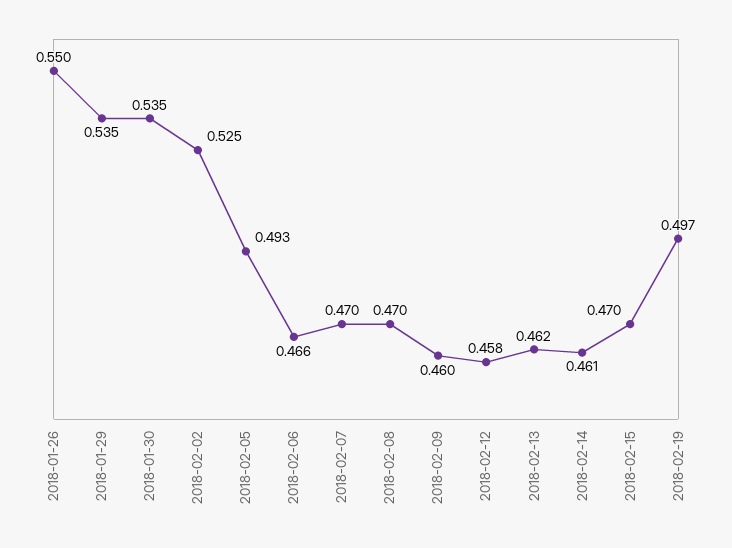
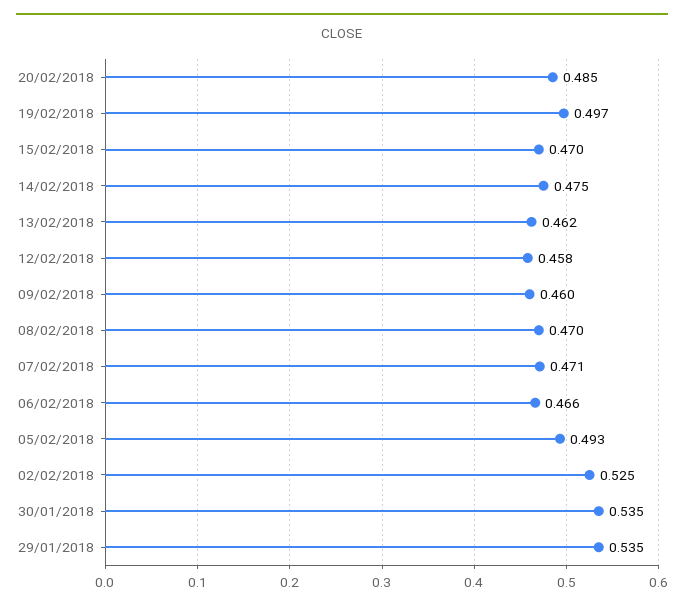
2018-01-26: 0.55 -> none
2018-02-07: 0.47 -> 0.471
2018-02-14: 0.461 -> 0.475
20/02/2018: none -> 0.485

